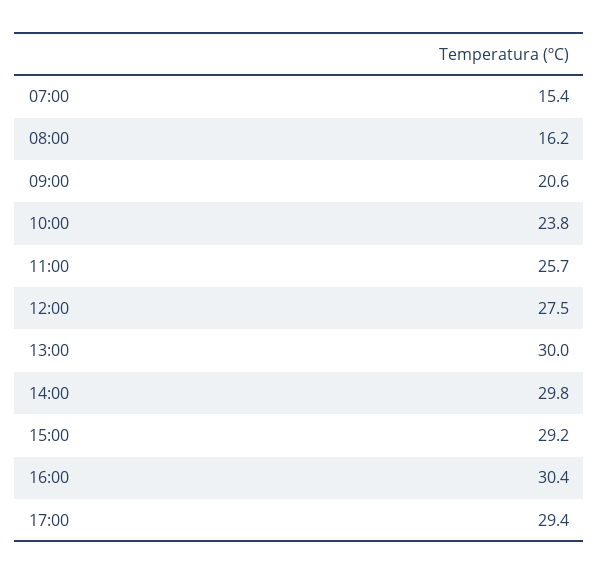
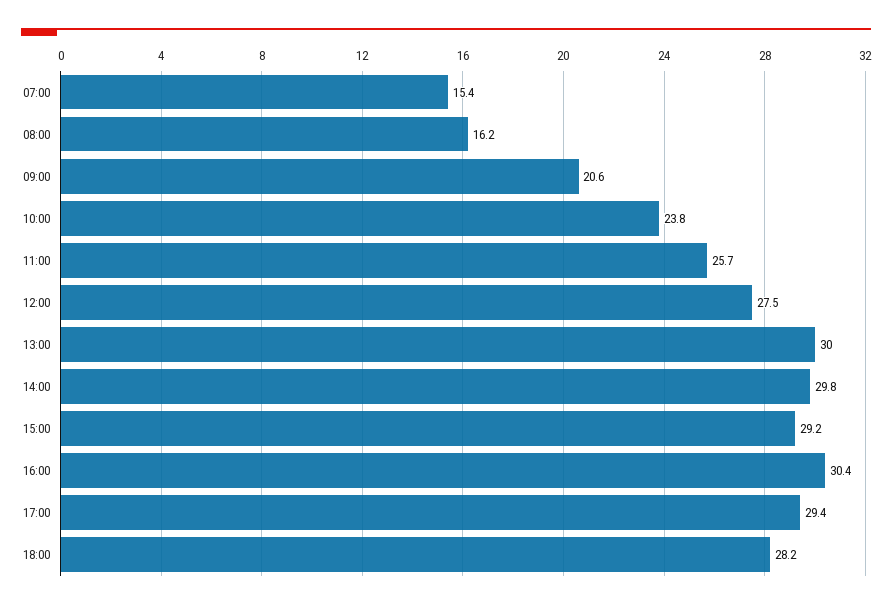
18:00: none -> 28.2

